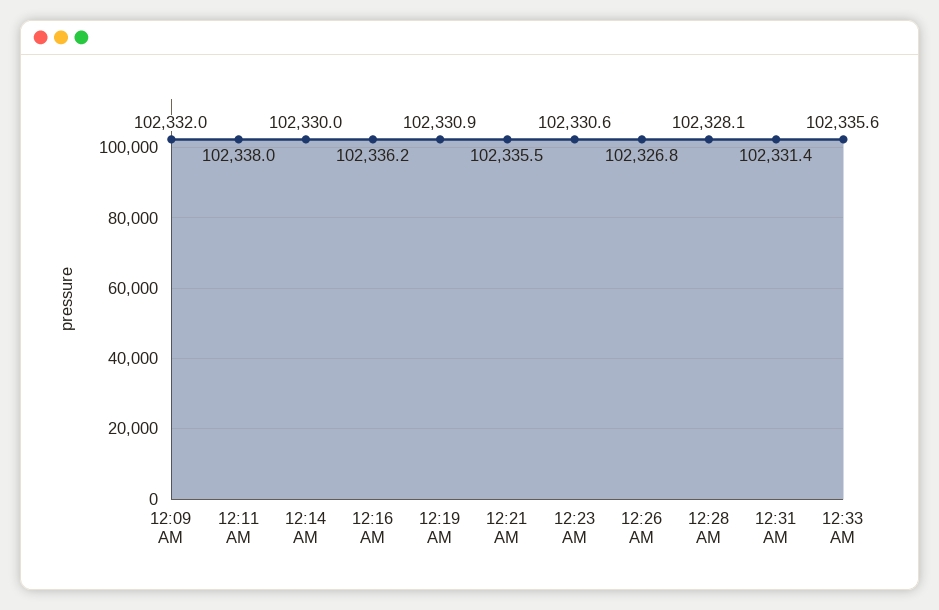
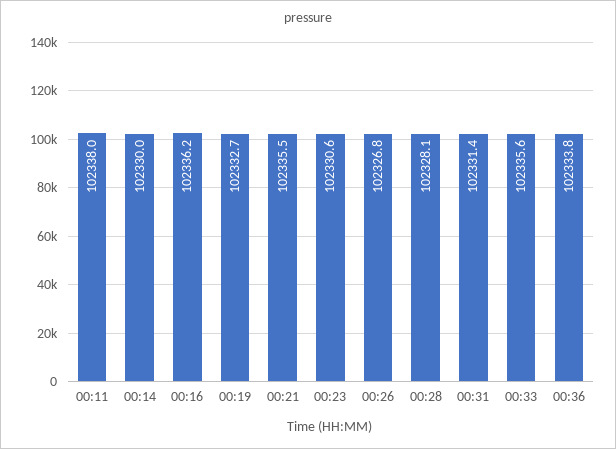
12:09 AM: 102332 -> none
12:19 AM: 102330.9 -> 102332.7
00:36: none -> 102333.8

